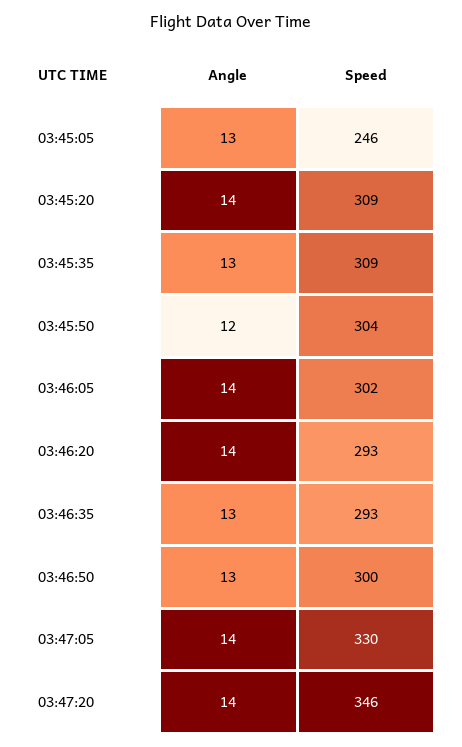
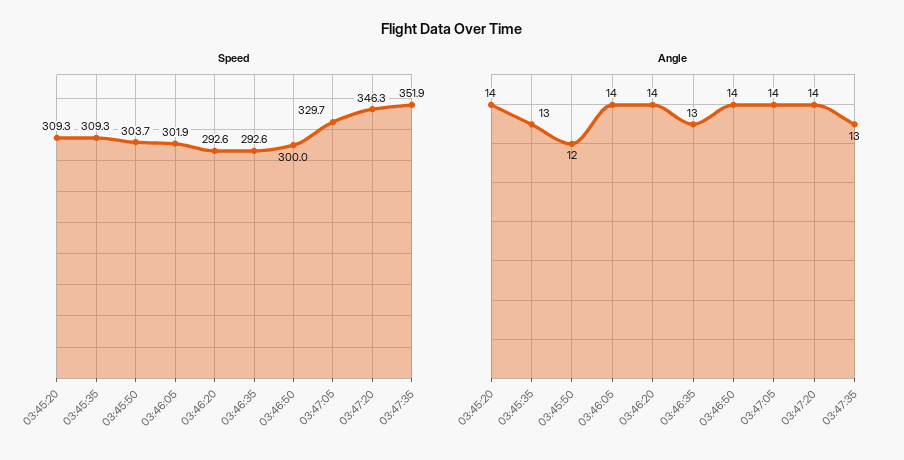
Angle, 03:45:05: 13 -> none
Speed, 03:45:05: 246 -> none
Angle, 03:46:50: 13 -> 14
Speed, 03:47:35: none -> 351.9
Angle, 03:47:35: none -> 13

